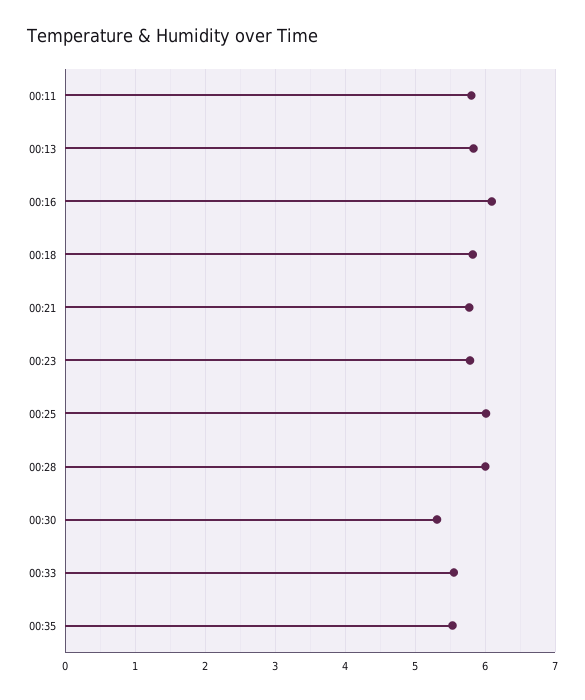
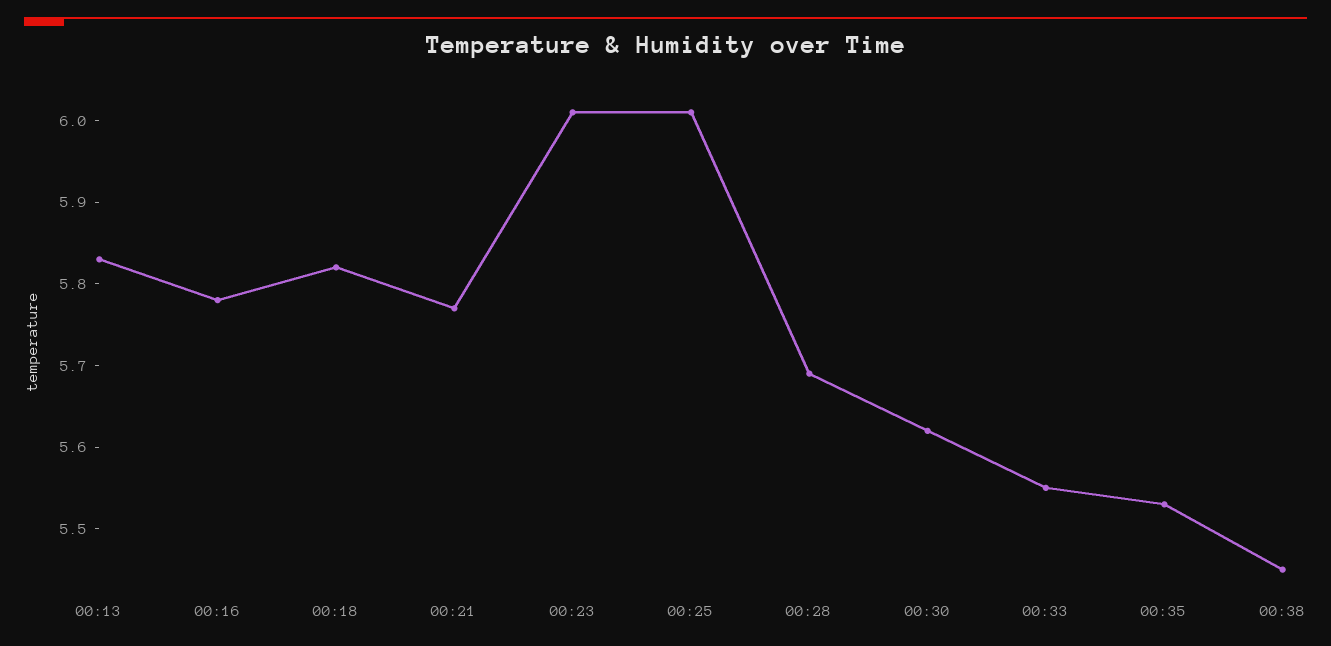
00:11: 5.8 -> none
00:16: 6.1 -> 5.78
00:23: 5.8 -> 6.01
00:28: 6 -> 5.69
00:30: 5.3 -> 5.62
00:38: none -> 5.45

